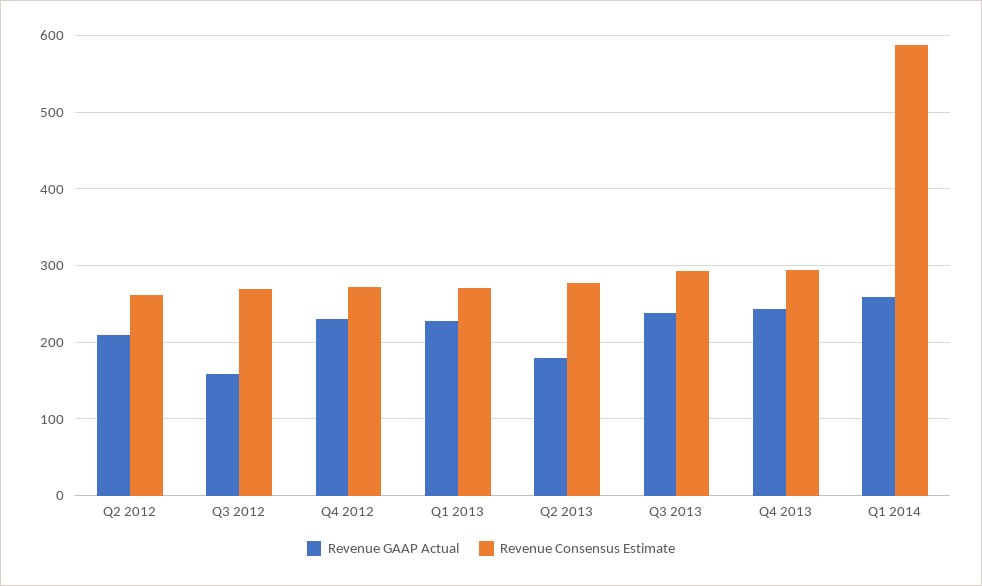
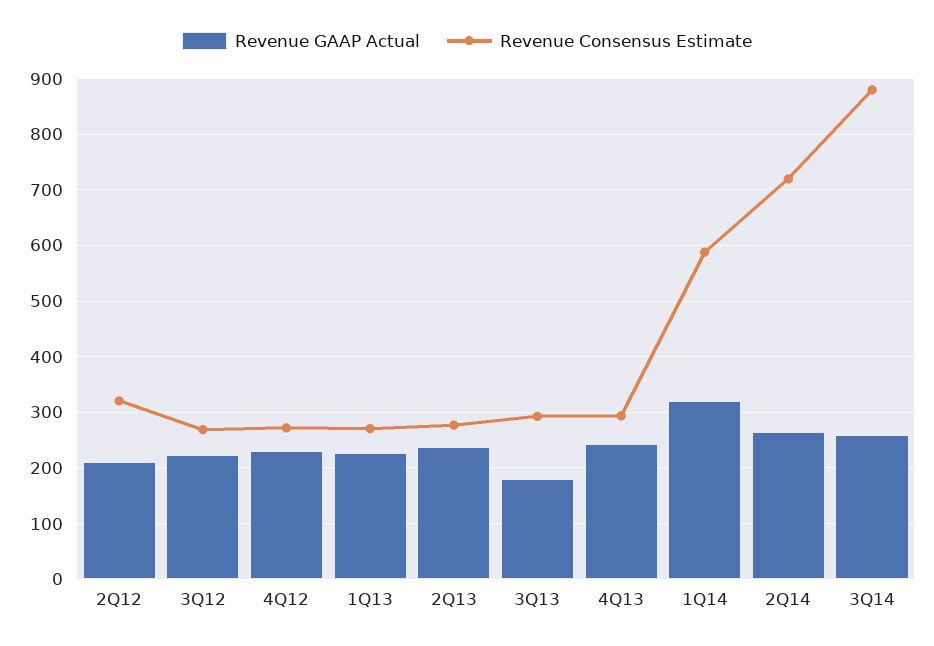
Revenue Consensus Estimate, Q2 2012: 260 -> 320
Revenue GAAP Actual, Q3 2012: 160 -> 220
Revenue GAAP Actual, Q2 2013: 180 -> 240
Revenue GAAP Actual, Q3 2013: 240 -> 180
Revenue GAAP Actual, Q1 2014: 260 -> 320
Revenue GAAP Actual, 2Q14: none -> 260
Revenue Consensus Estimate, 2Q14: none -> 720
Revenue GAAP Actual, 3Q14: none -> 260
Revenue Consensus Estimate, 3Q14: none -> 880

